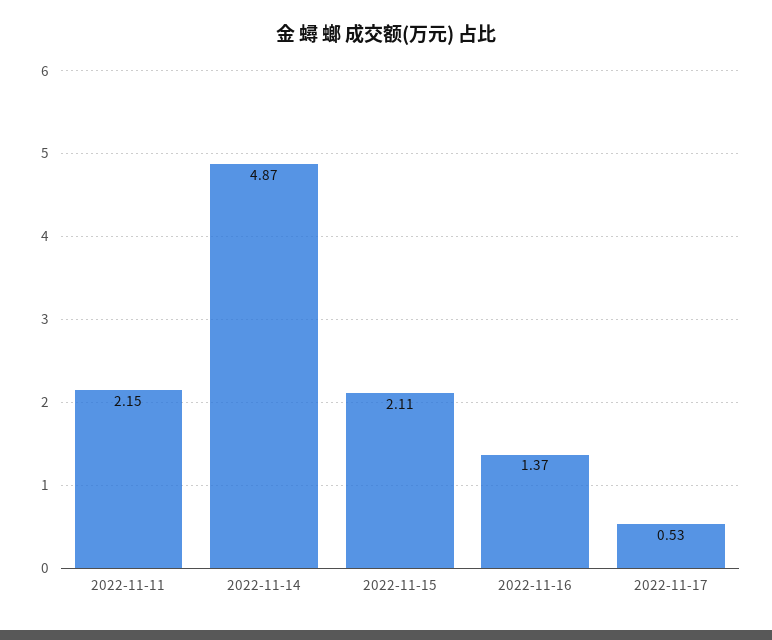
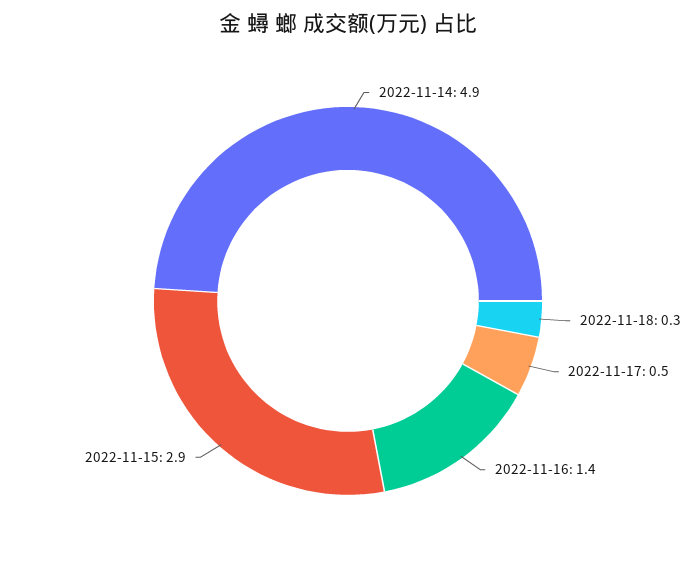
2022-11-11: 2.15 -> none
2022-11-15: 2.11 -> 2.9
2022-11-18: none -> 0.3

